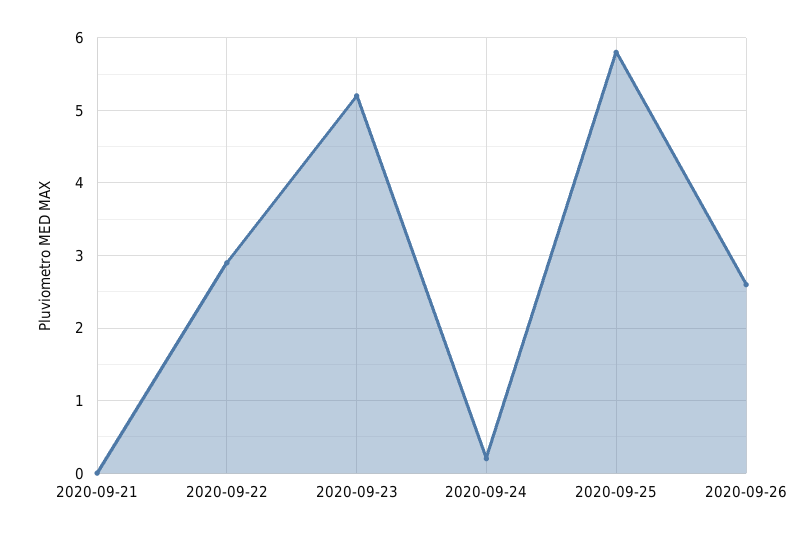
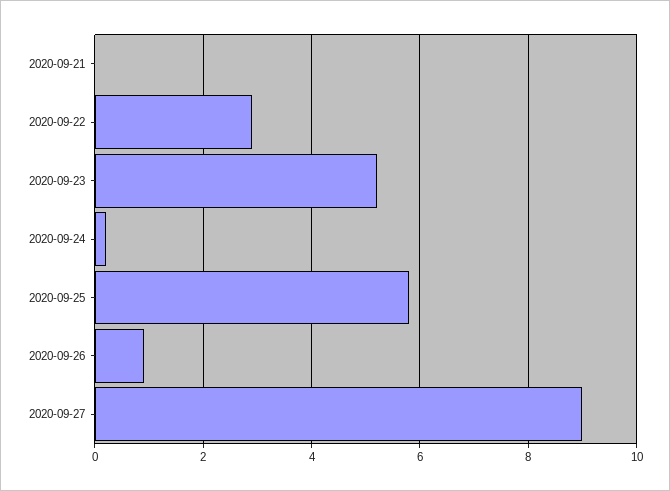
2020-09-26: 2.6 -> 1
2020-09-27: none -> 9

